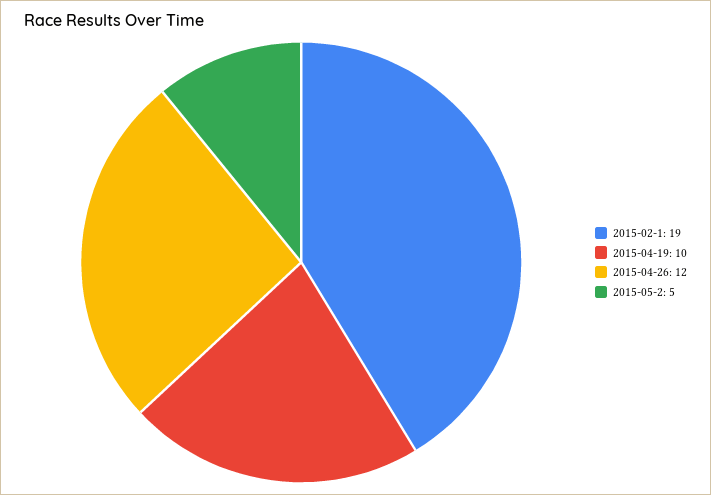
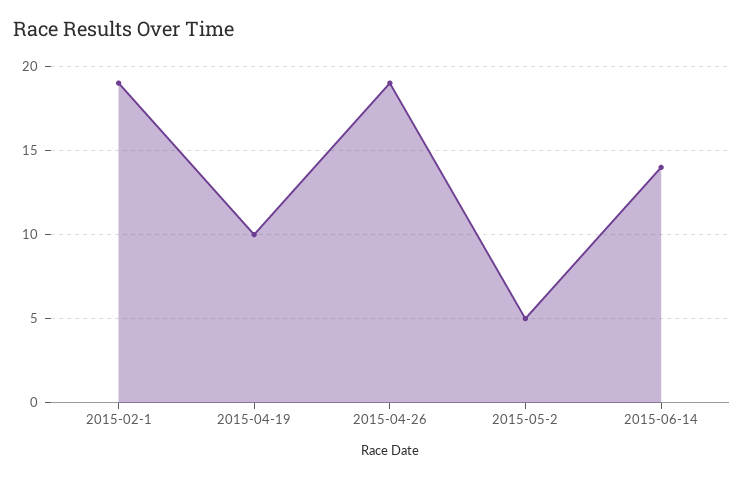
2015-04-26: 12 -> 19
2015-06-14: none -> 14

